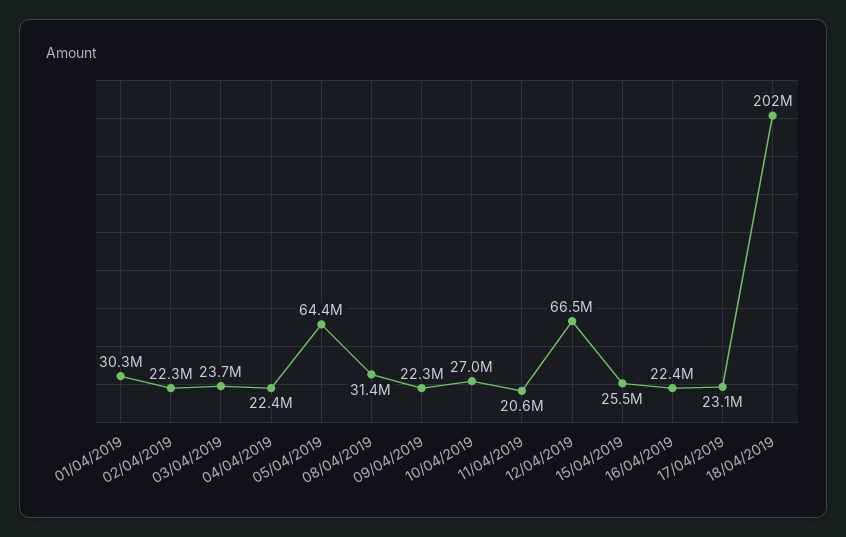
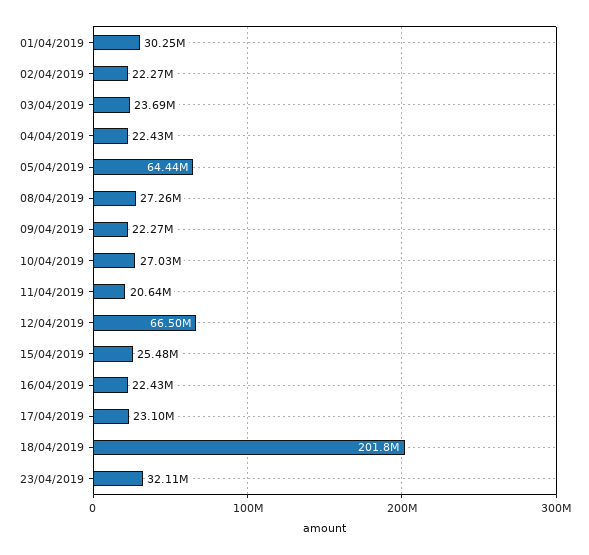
08/04/2019: 31400000 -> 27260000
23/04/2019: none -> 32110000

